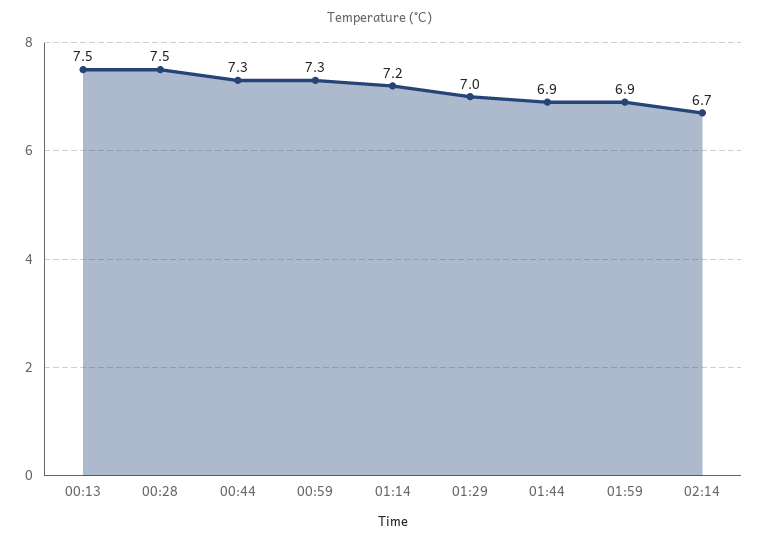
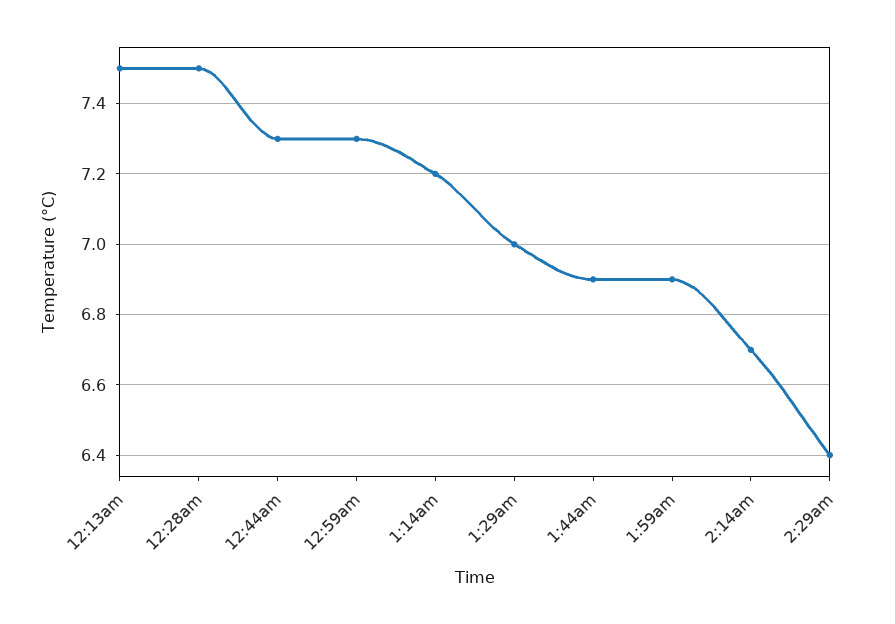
2:29am: none -> 6.4

